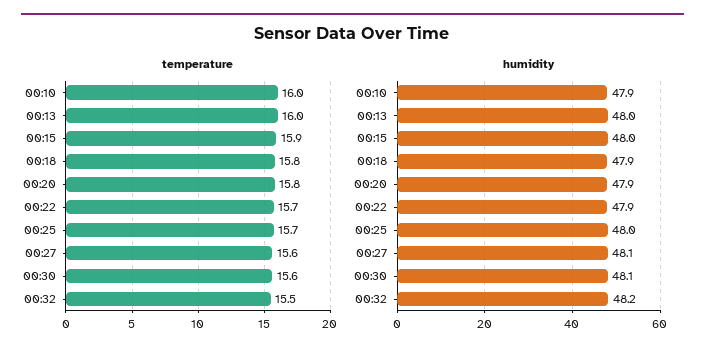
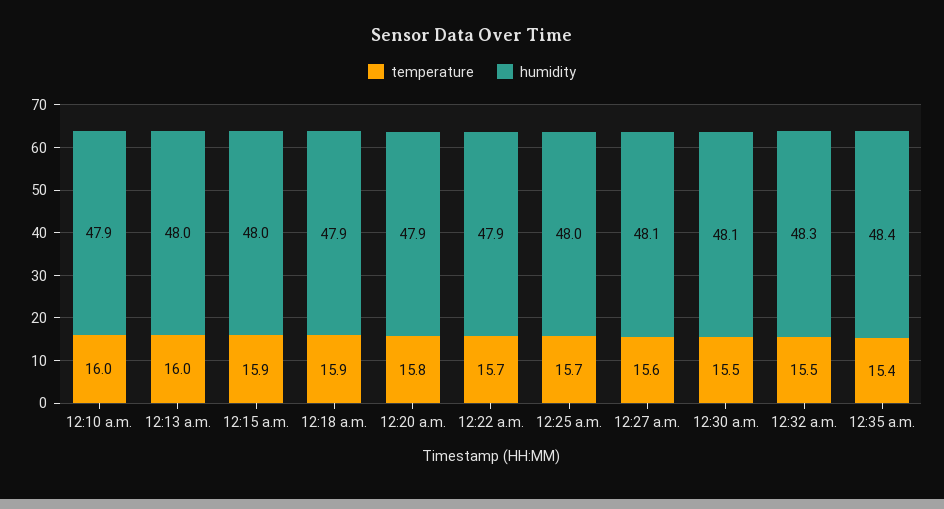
temperature, 00:18: 15.8 -> 15.9
temperature, 00:30: 15.6 -> 15.5
humidity, 00:32: 48.2 -> 48.3
temperature, 12:35 a.m.: none -> 15.4
humidity, 12:35 a.m.: none -> 48.4

